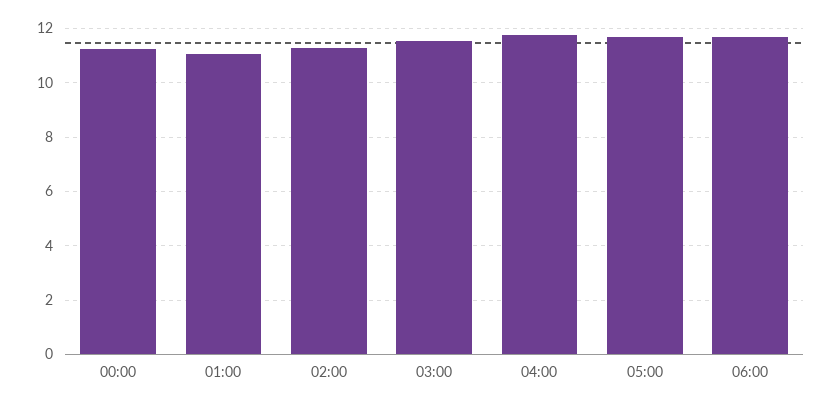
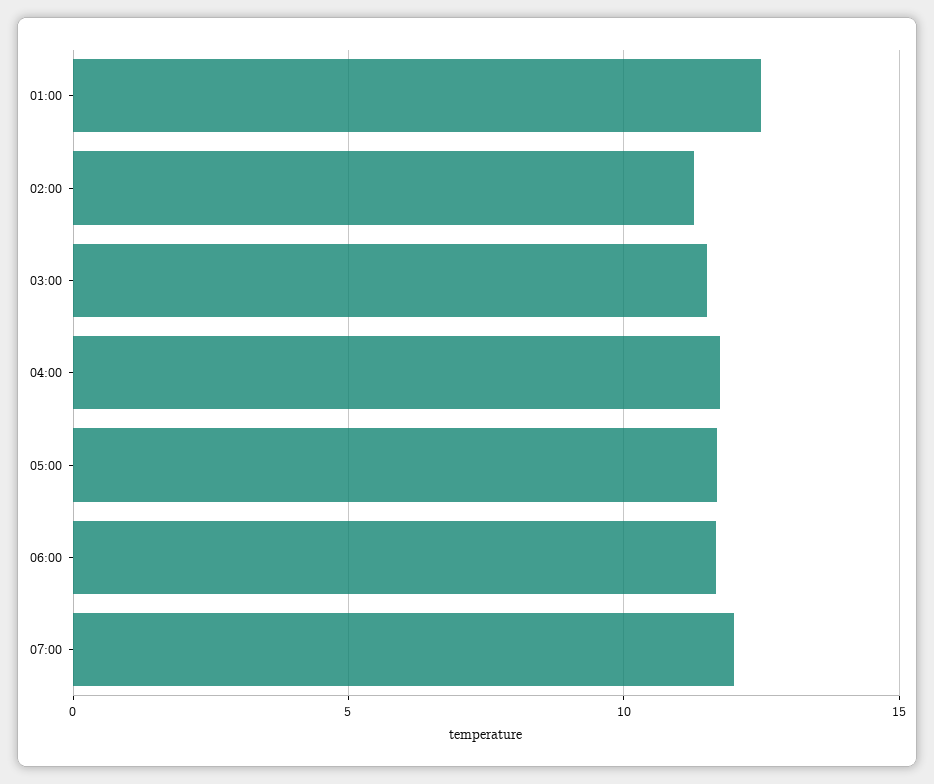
00:00: 11.25 -> none
01:00: 11 -> 12.5
07:00: none -> 12

